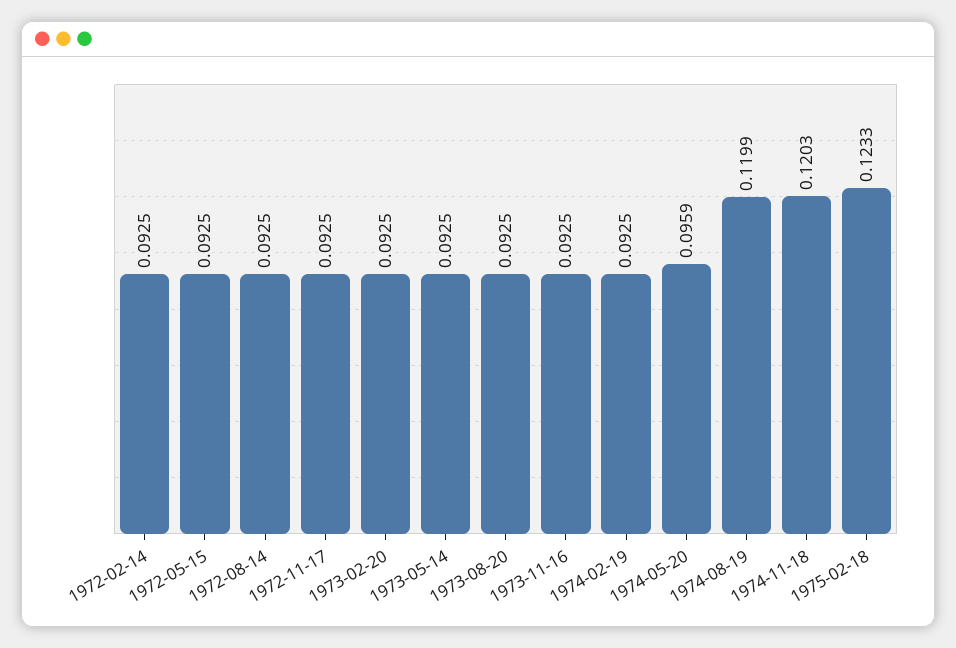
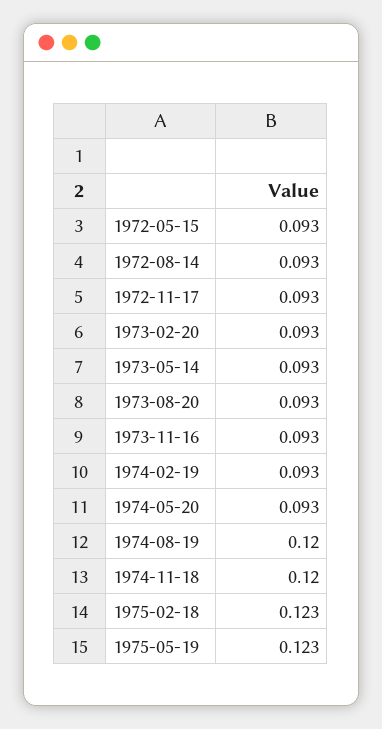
1972-02-14: 0.0925 -> none
1974-05-20: 0.0959 -> 0.093
1975-05-19: none -> 0.123

